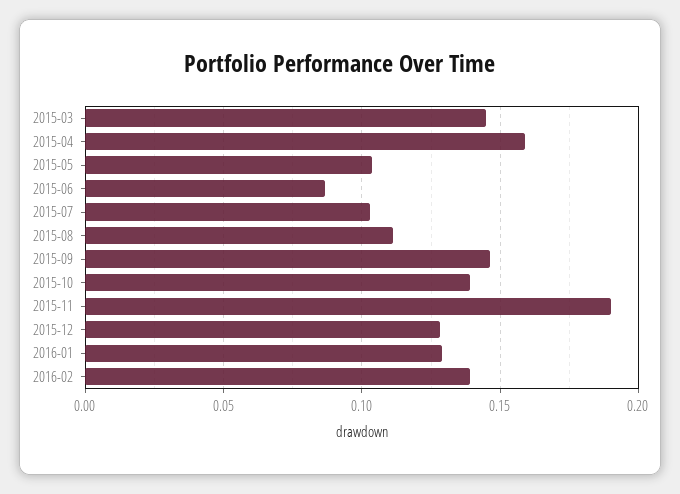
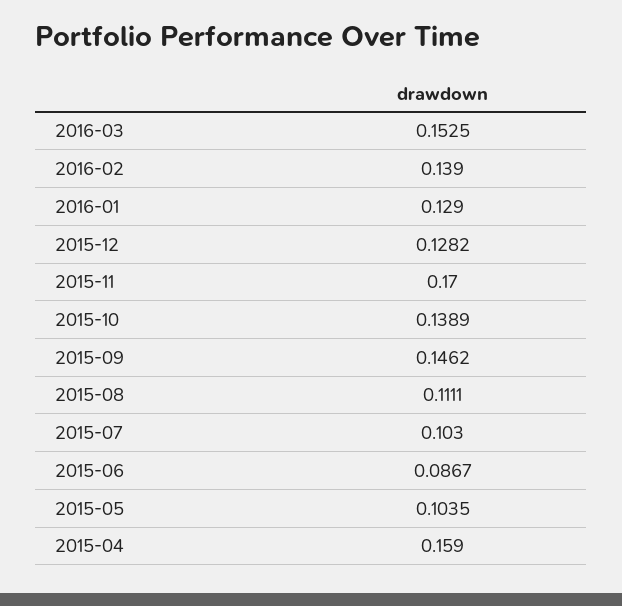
2015-03: 0.145 -> none
2015-11: 0.19 -> 0.17
2016-03: none -> 0.1525

